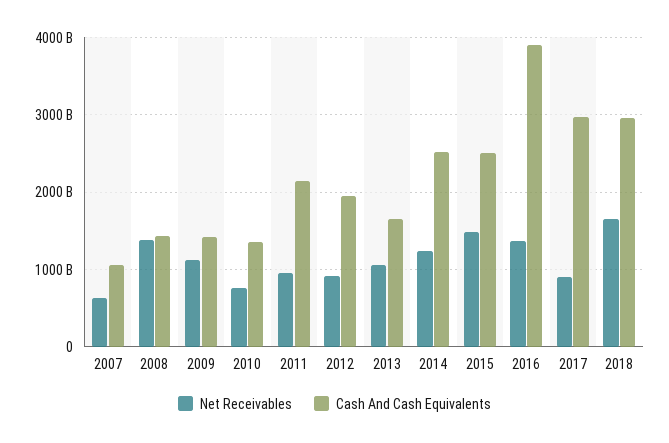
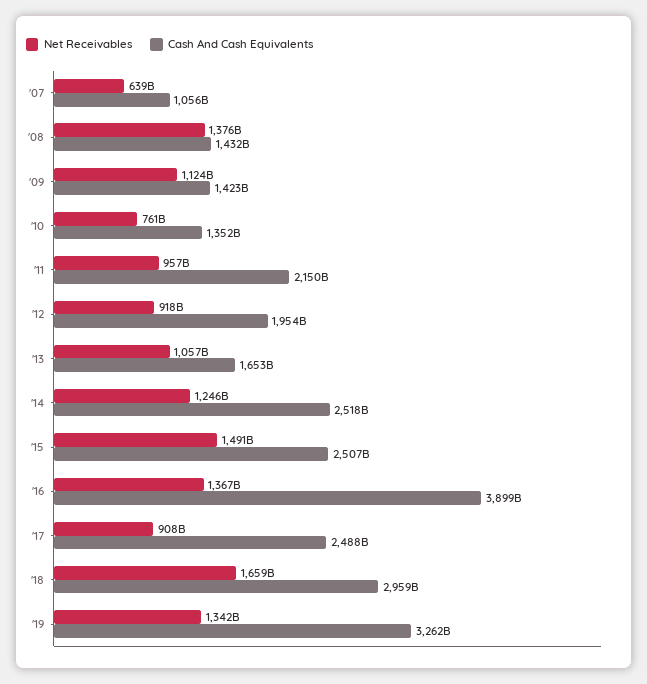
Cash And Cash Equivalents, 2017: 3000000000000 -> 2488000000000
Net Receivables, '19: none -> 1342000000000
Cash And Cash Equivalents, '19: none -> 3262000000000

